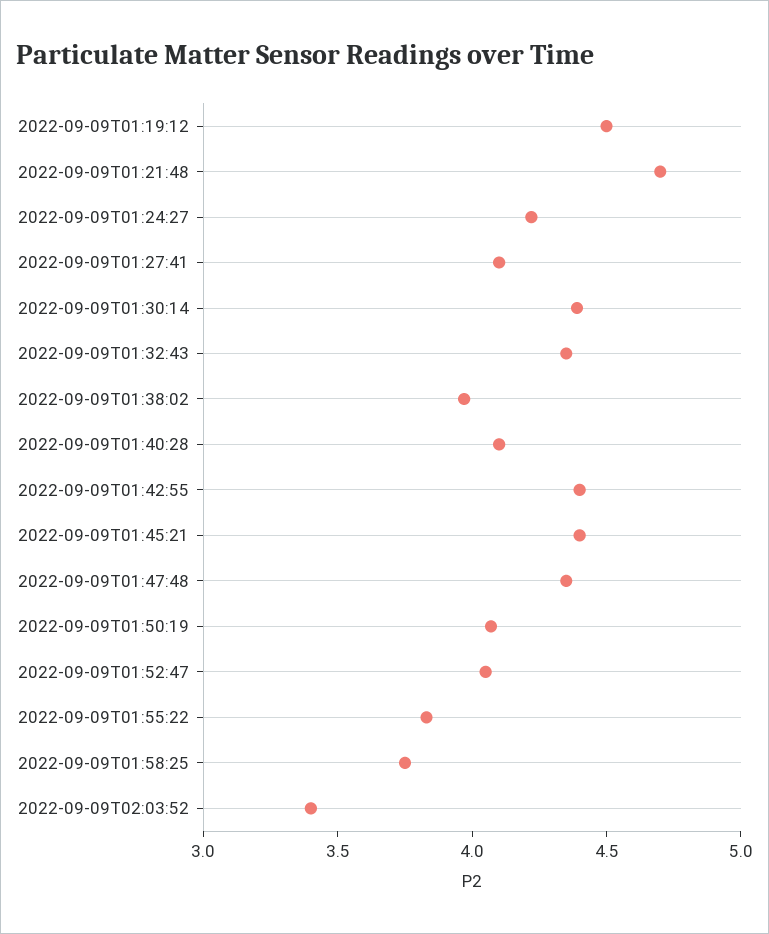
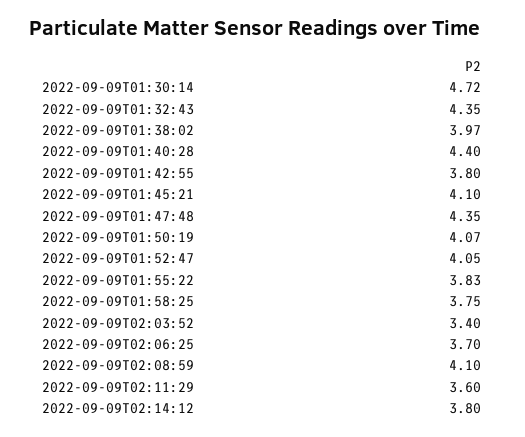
2022-09-09T01:19:12: 4.5 -> none
2022-09-09T01:21:48: 4.7 -> none
2022-09-09T01:24:27: 4.2 -> none
2022-09-09T01:27:41: 4.1 -> none
2022-09-09T01:30:14: 4.4 -> 4.72
2022-09-09T01:40:28: 4.1 -> 4.4
2022-09-09T01:42:55: 4.4 -> 3.8
2022-09-09T01:45:21: 4.4 -> 4.1
2022-09-09T02:06:25: none -> 3.7
2022-09-09T02:08:59: none -> 4.1
2022-09-09T02:11:29: none -> 3.6
2022-09-09T02:14:12: none -> 3.8

